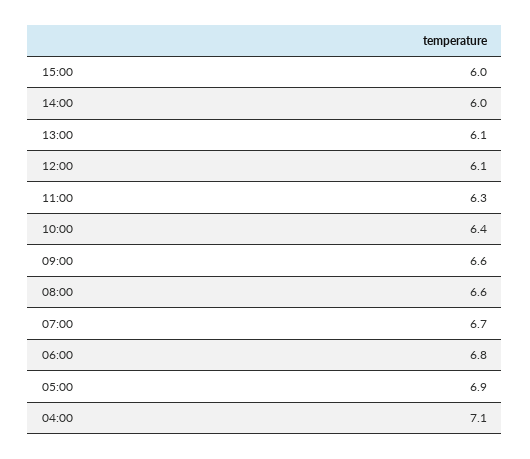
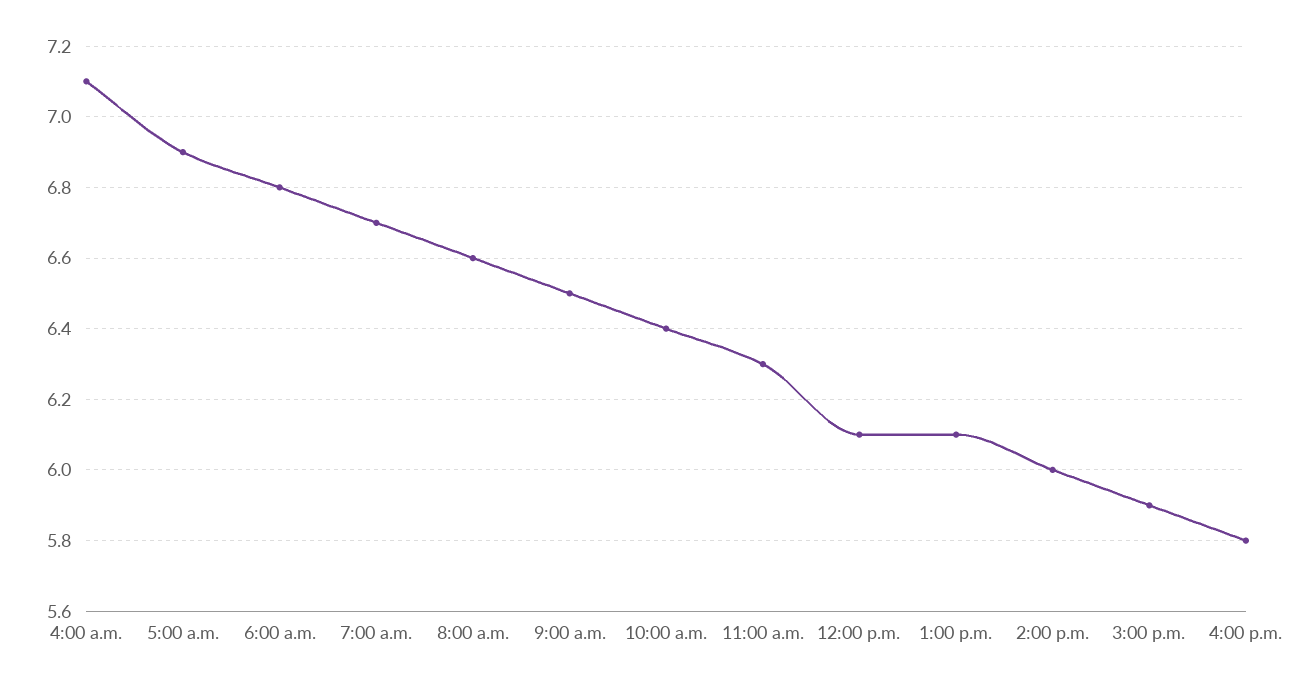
15:00: 6 -> 5.9
09:00: 6.6 -> 6.5
4:00 p.m.: none -> 5.8

